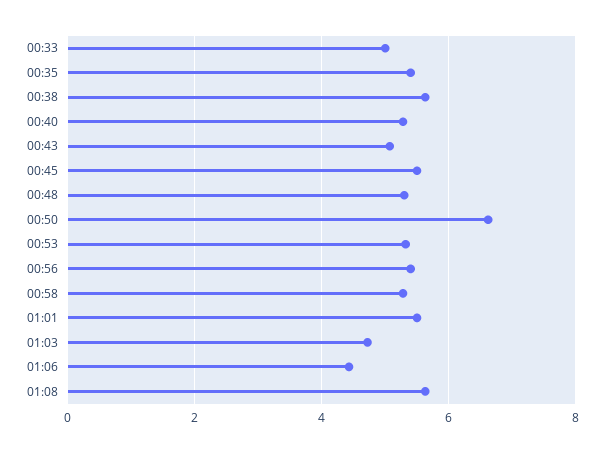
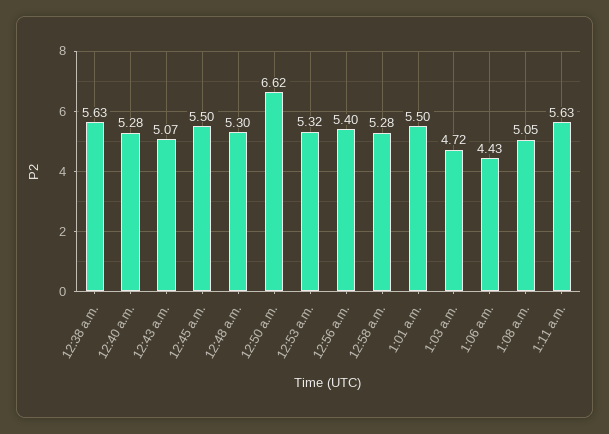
00:33: 5 -> none
00:35: 5.4 -> none
01:08: 5.6 -> 5.05
1:11 a.m.: none -> 5.63

